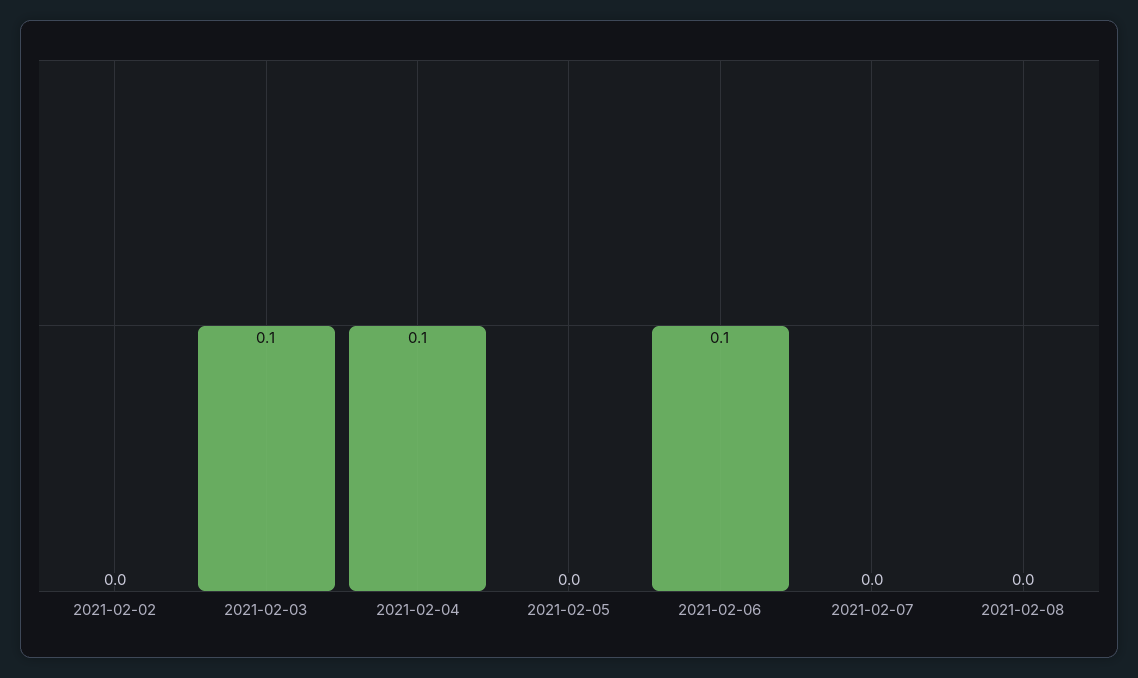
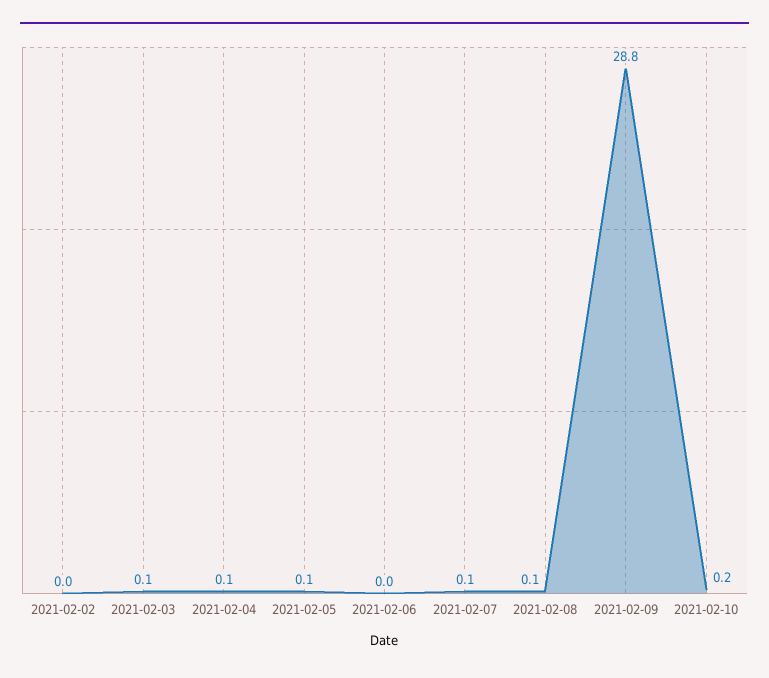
2021-02-05: 0 -> 0.1
2021-02-06: 0.1 -> 0
2021-02-07: 0 -> 0.1
2021-02-08: 0 -> 0.1
2021-02-09: none -> 28.8
2021-02-10: none -> 0.2

